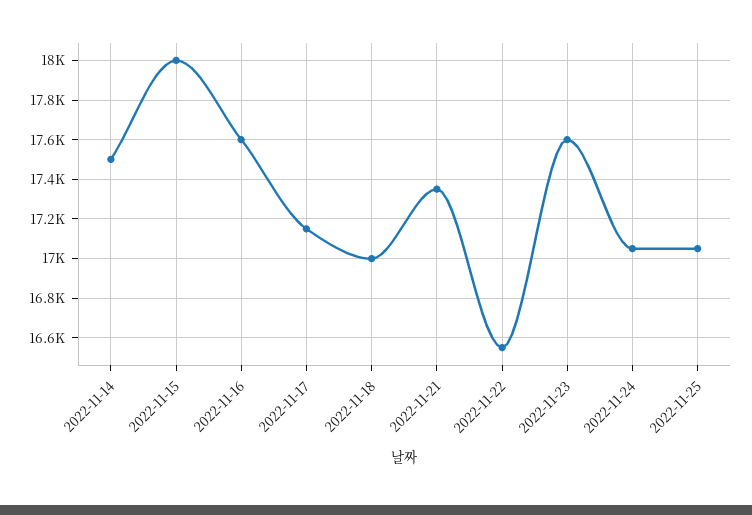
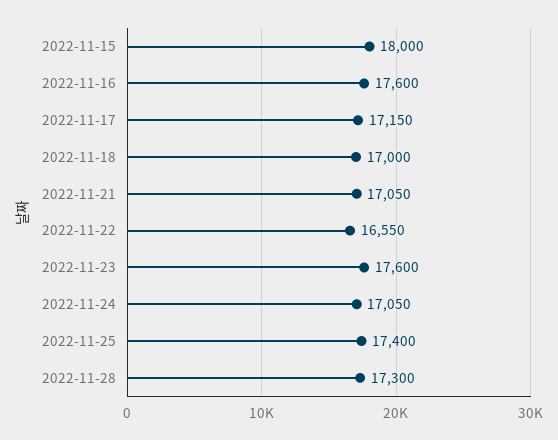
2022-11-14: 17500 -> none
2022-11-21: 17350 -> 17050
2022-11-25: 17050 -> 17400
2022-11-28: none -> 17300

